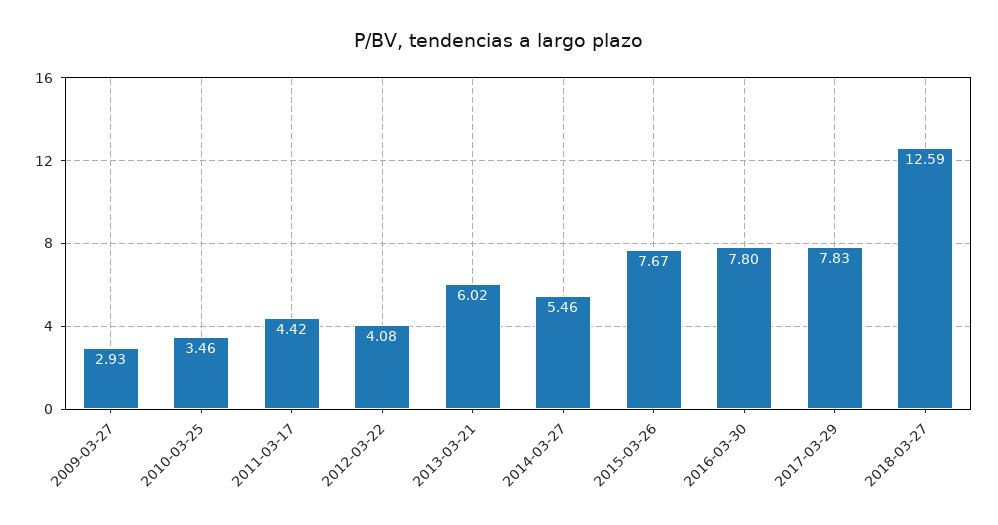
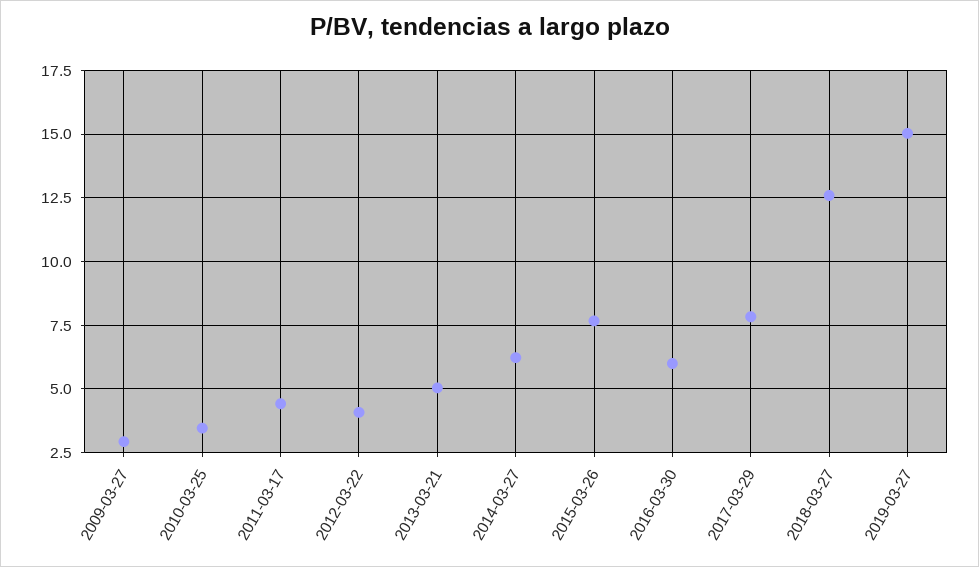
2013-03-21: 6.02 -> 5
2014-03-27: 5.46 -> 6.25
2016-03-30: 7.8 -> 6
2019-03-27: none -> 15

